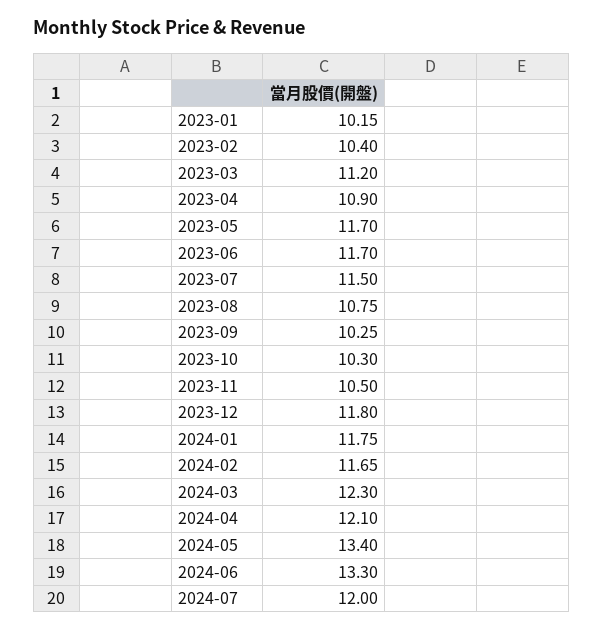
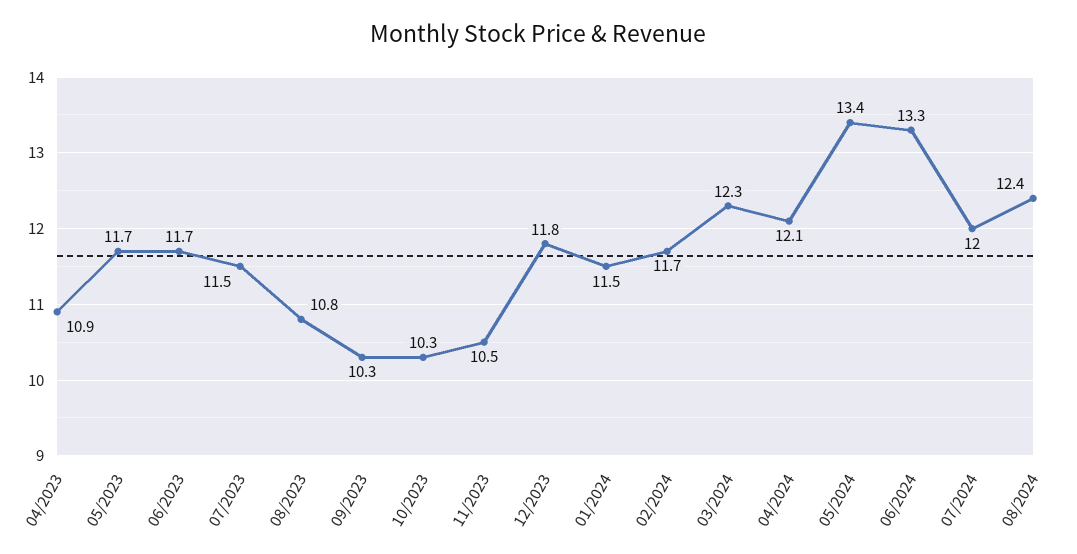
2023-01: 10.15 -> none
2023-02: 10.4 -> none
2023-03: 11.2 -> none
2024-01: 11.75 -> 11.5
08/2024: none -> 12.4

